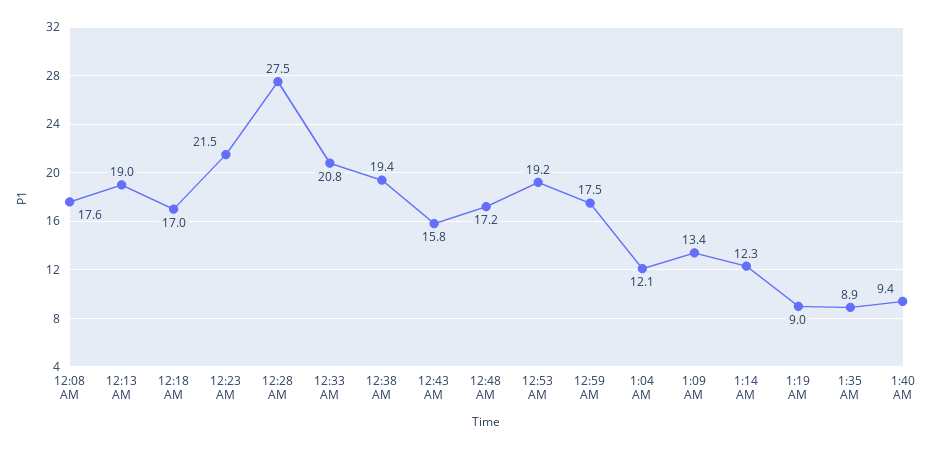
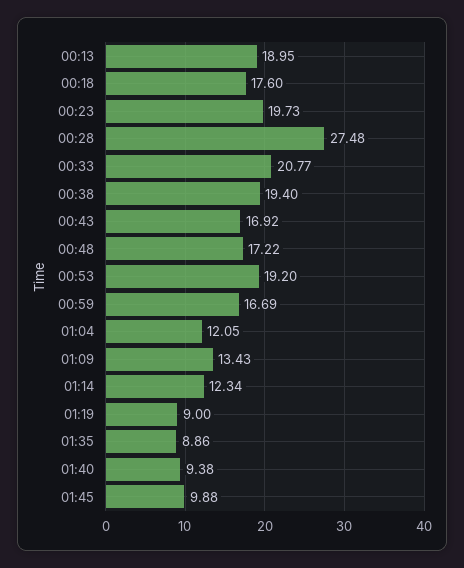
12:08 AM: 17.6 -> none
12:18 AM: 17 -> 17.6
12:23 AM: 21.5 -> 19.73
12:43 AM: 15.8 -> 16.92
12:59 AM: 17.5 -> 16.69
01:45: none -> 9.88

